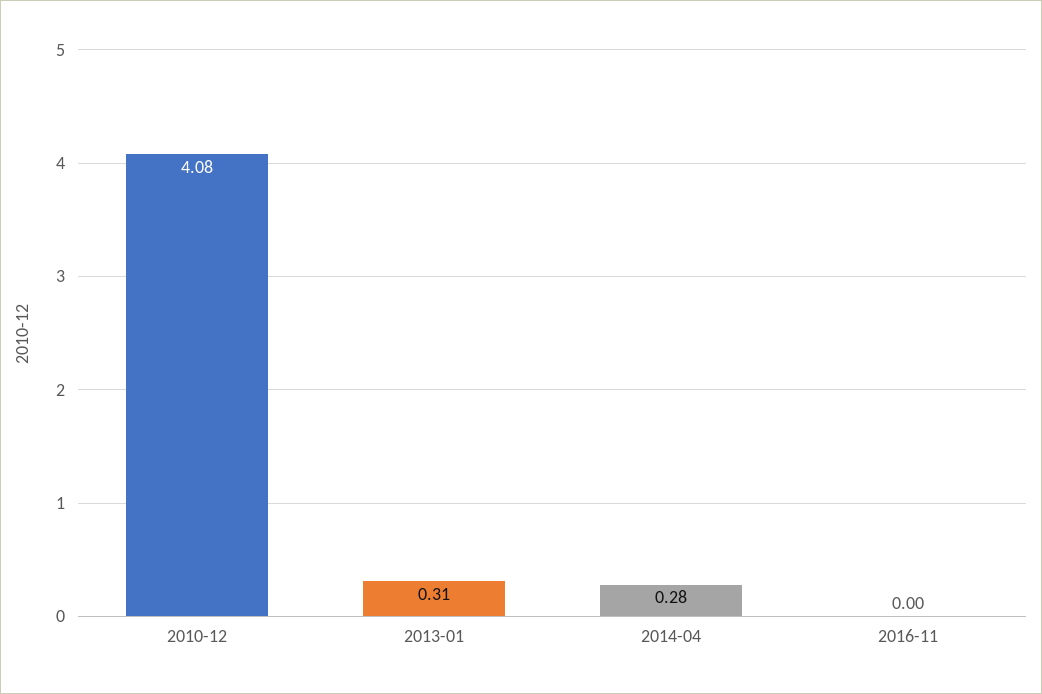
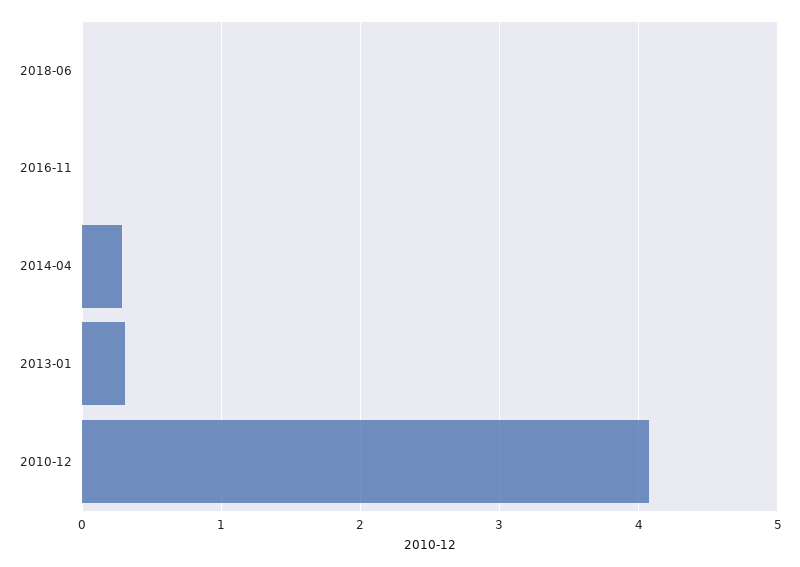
2018-06: none -> 0

